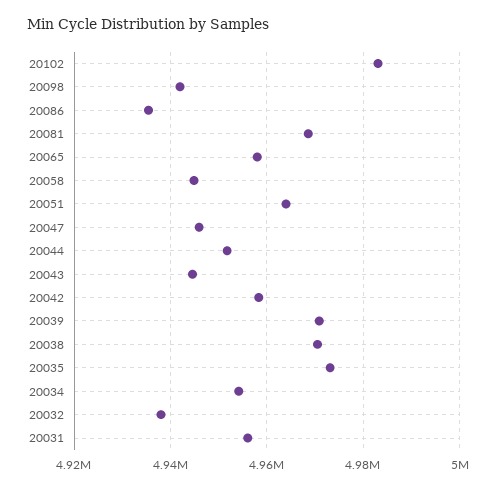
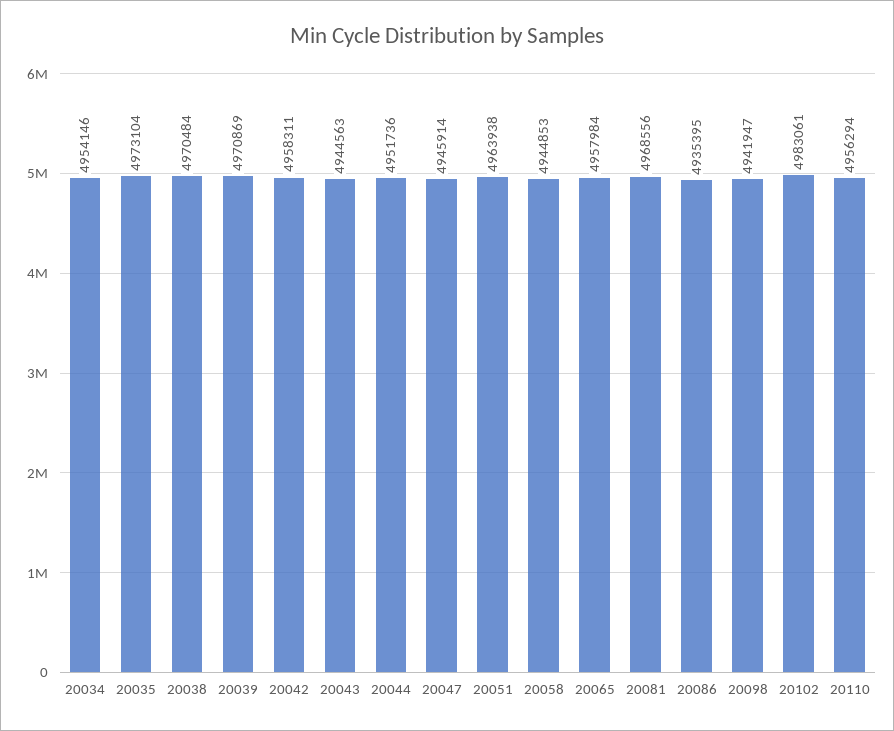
20032: 4938000 -> none
20031: 4956000 -> none
20110: none -> 4956294

